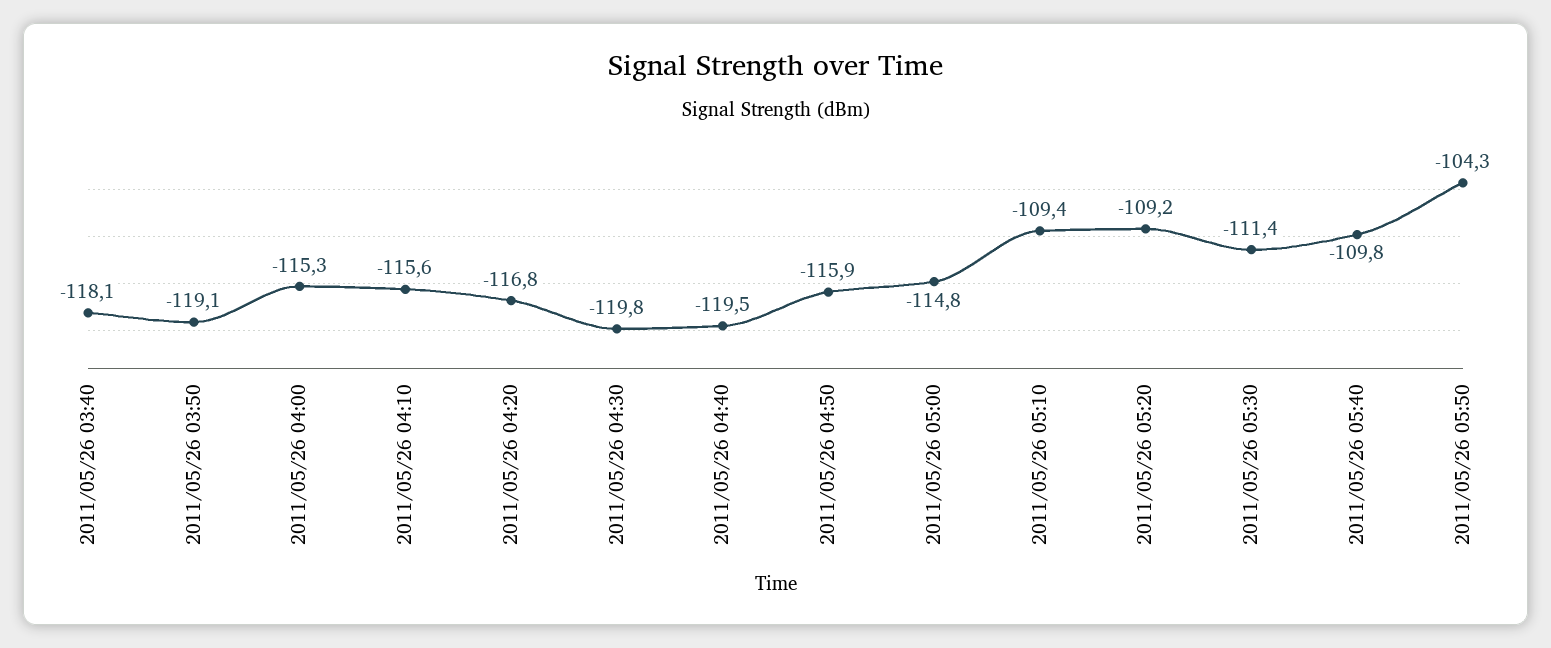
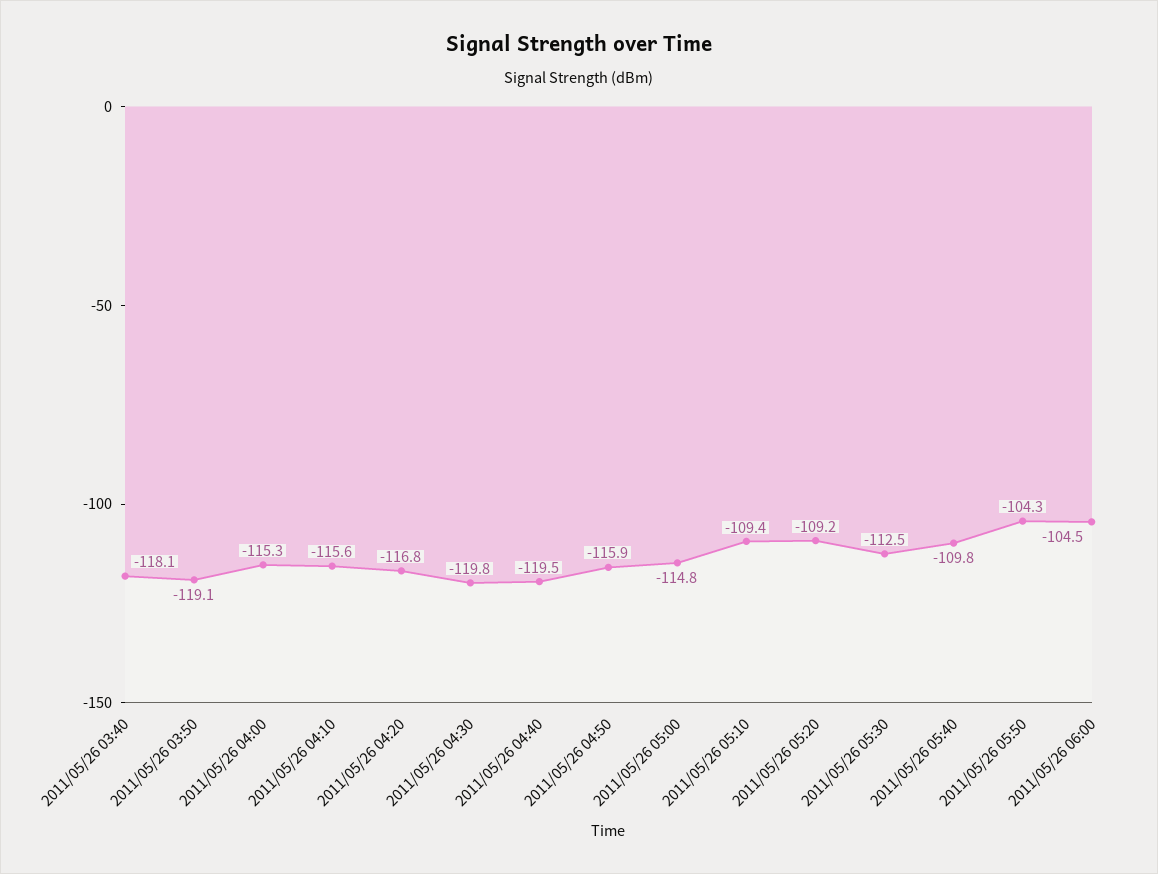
2011/05/26 05:30: -111.4 -> -112.5
2011/05/26 06:00: none -> -104.5

